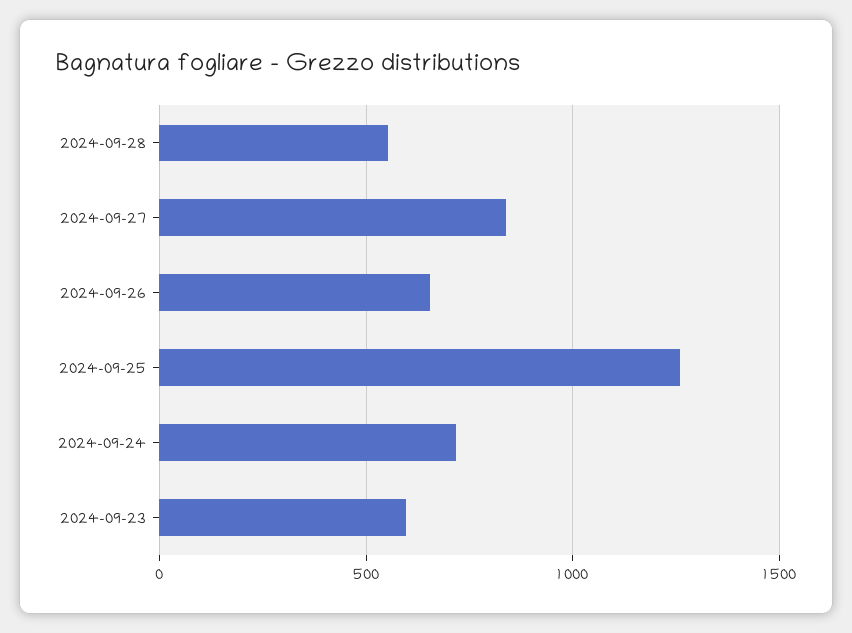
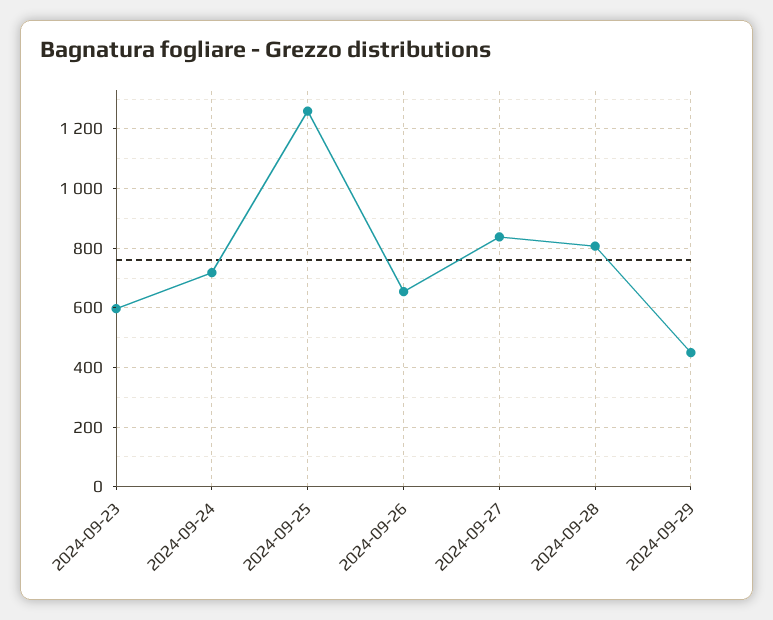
2024-09-28: 550 -> 800
2024-09-29: none -> 450

